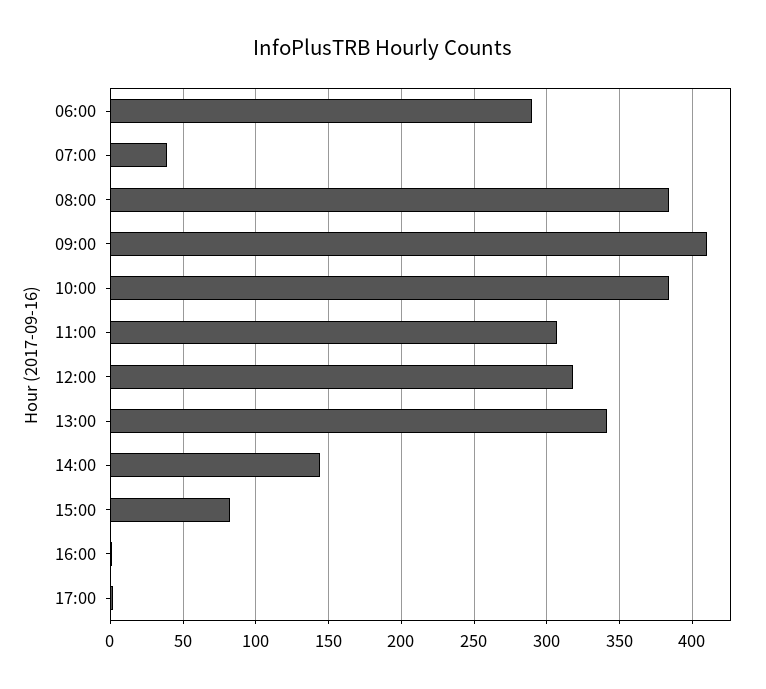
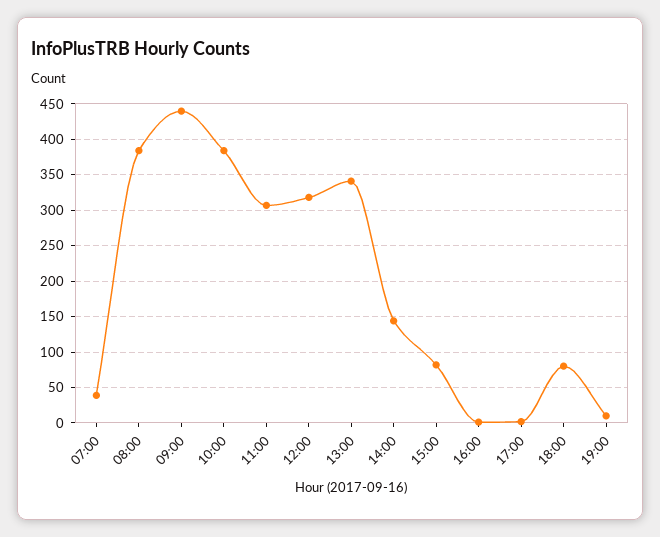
06:00: 290 -> none
09:00: 410 -> 440
18:00: none -> 80
19:00: none -> 10

